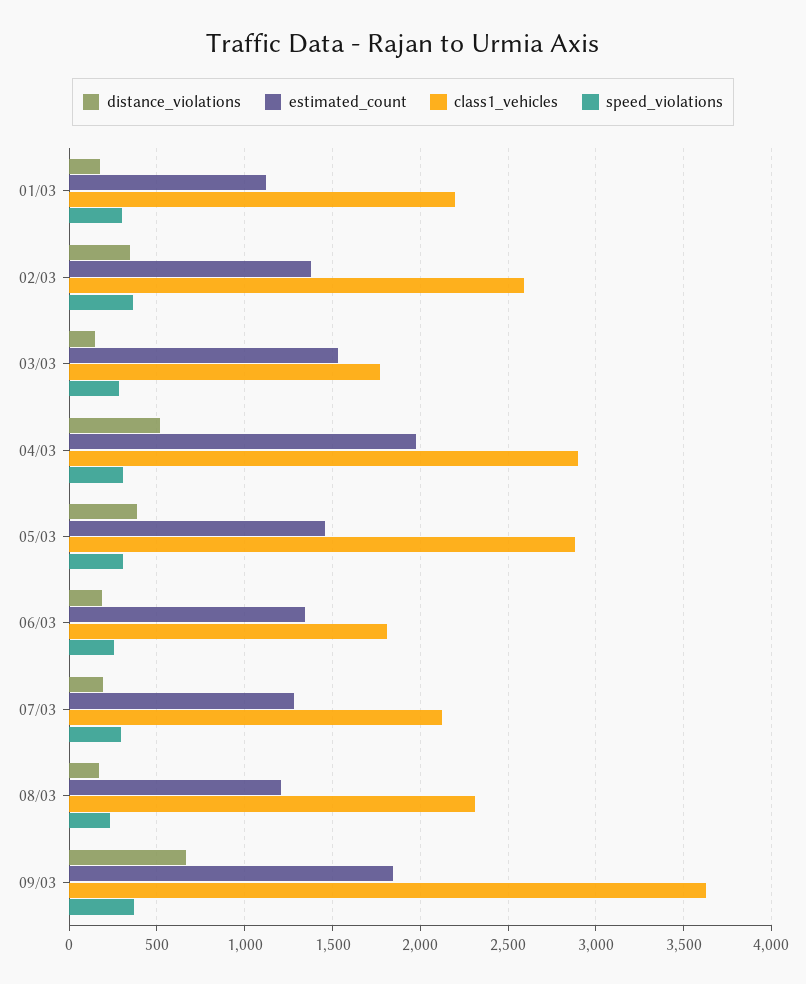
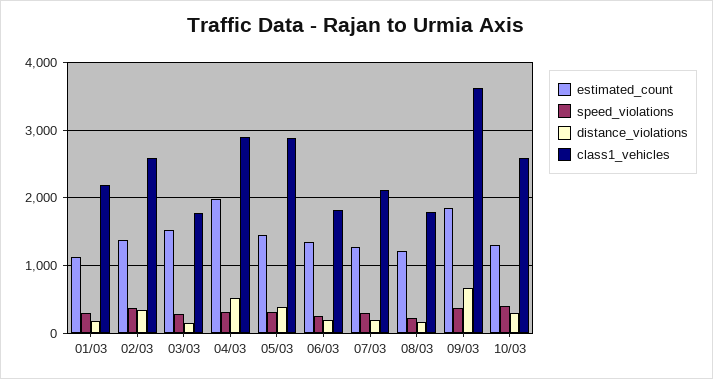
class1_vehicles, 08/03: 2300 -> 1800
estimated_count, 10/03: none -> 1300
speed_violations, 10/03: none -> 400
distance_violations, 10/03: none -> 300
class1_vehicles, 10/03: none -> 2600

